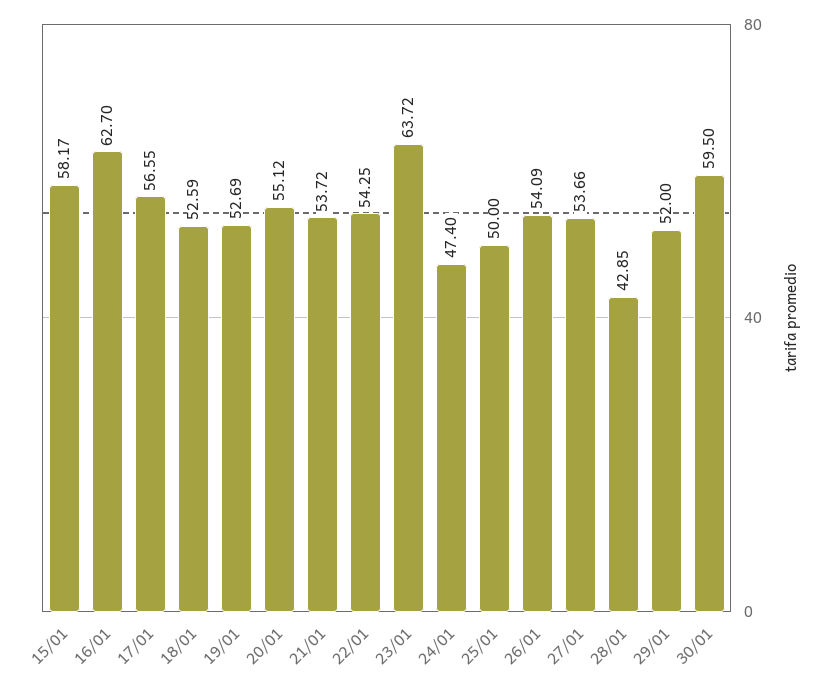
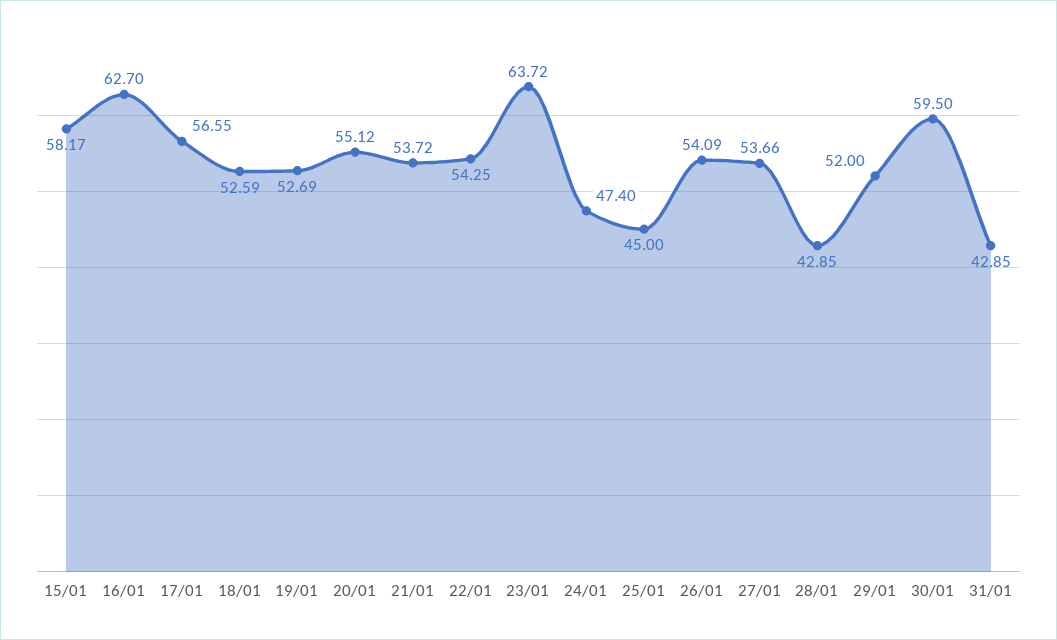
25/01: 50 -> 45
31/01: none -> 42.85

